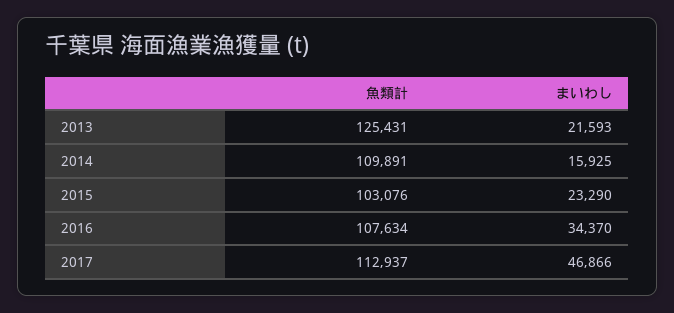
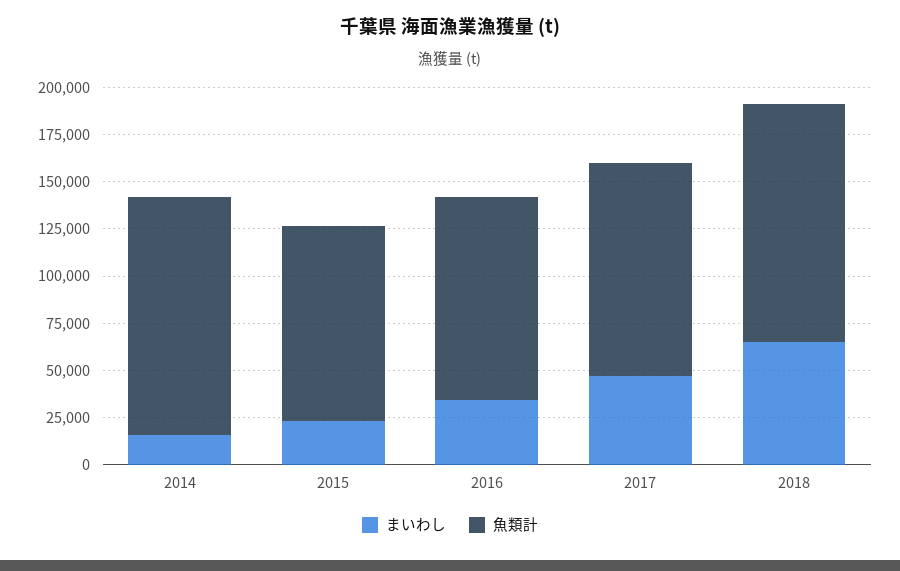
魚類計, 2013: 125431 -> none
まいわし, 2013: 21593 -> none
魚類計, 2014: 109891 -> 125000
まいわし, 2018: none -> 65000
魚類計, 2018: none -> 125000

